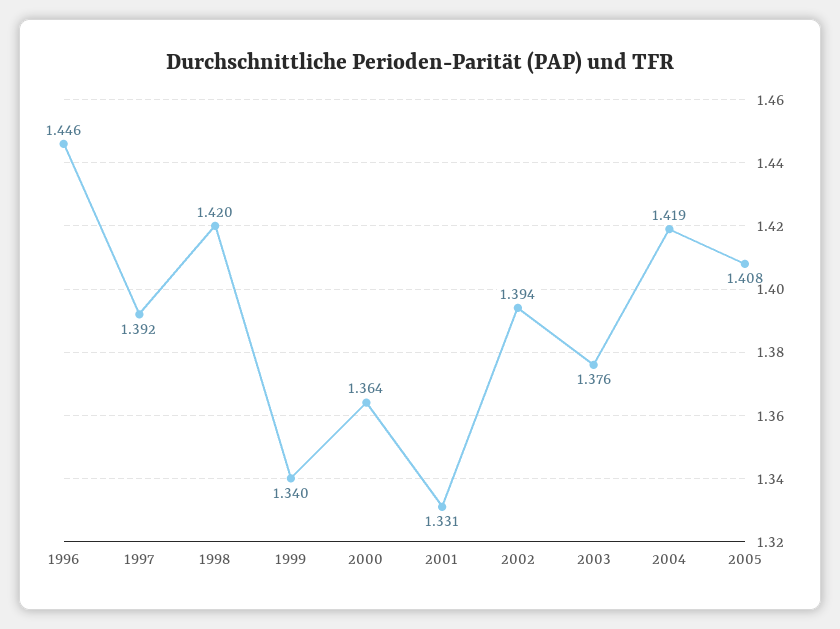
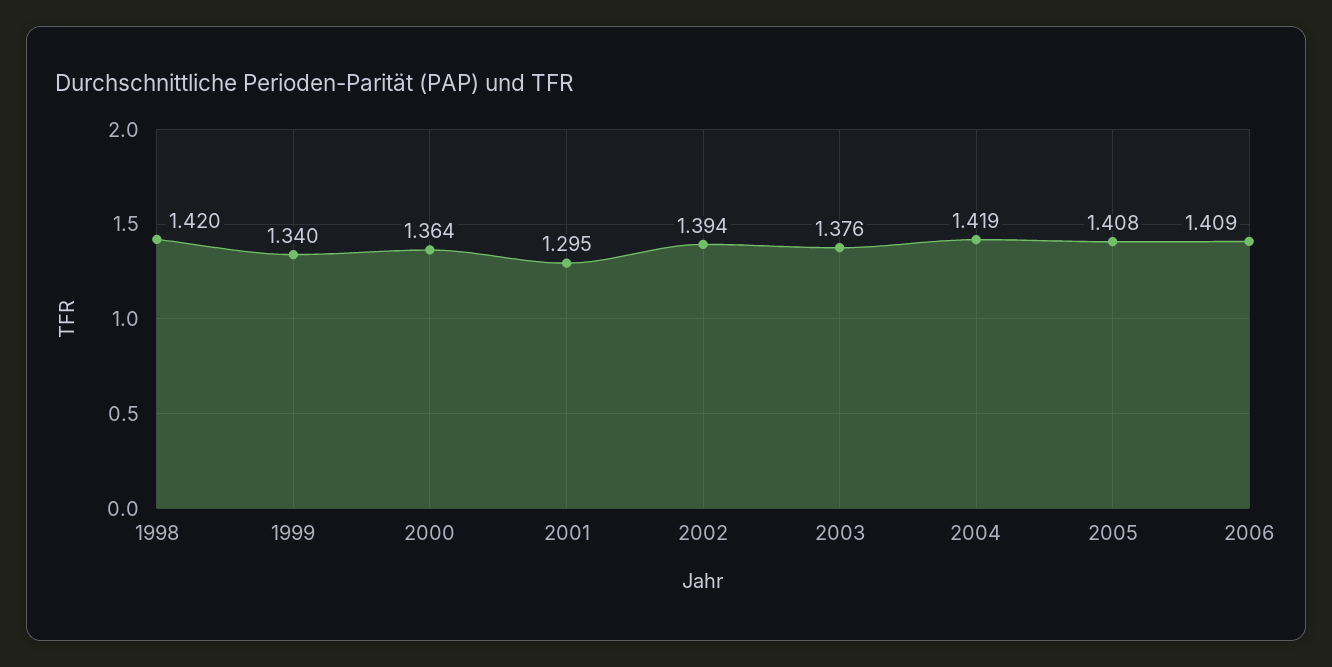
1996: 1.446 -> none
1997: 1.392 -> none
2001: 1.331 -> 1.295
2006: none -> 1.409

